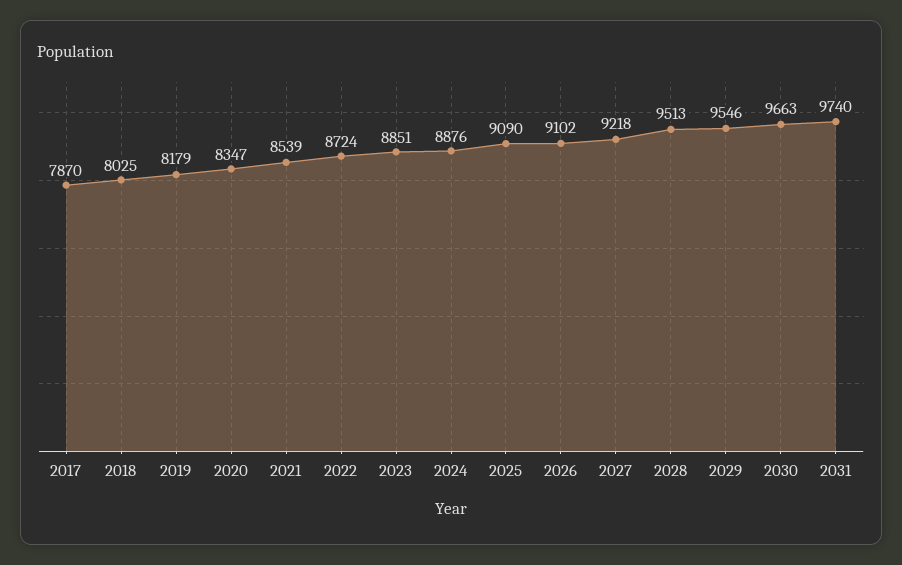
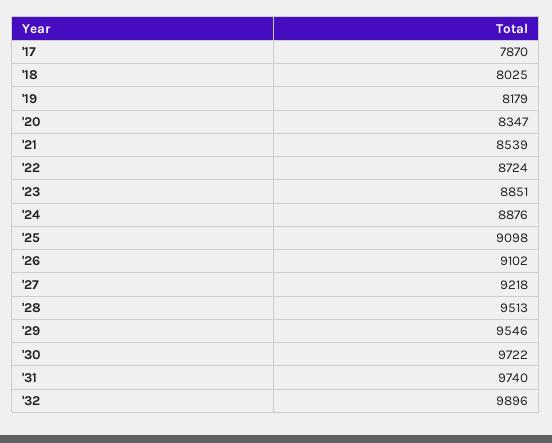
2025: 9090 -> 9098
2030: 9663 -> 9722
'32: none -> 9896

